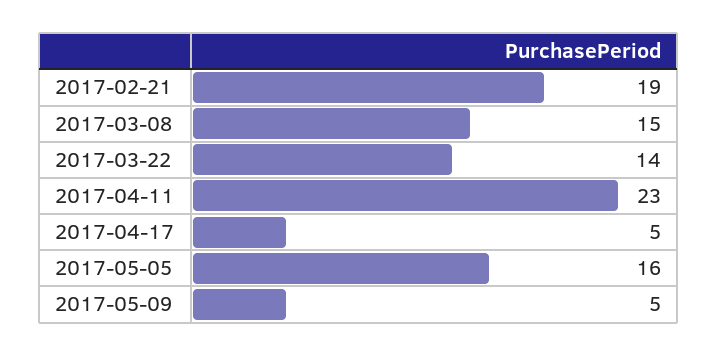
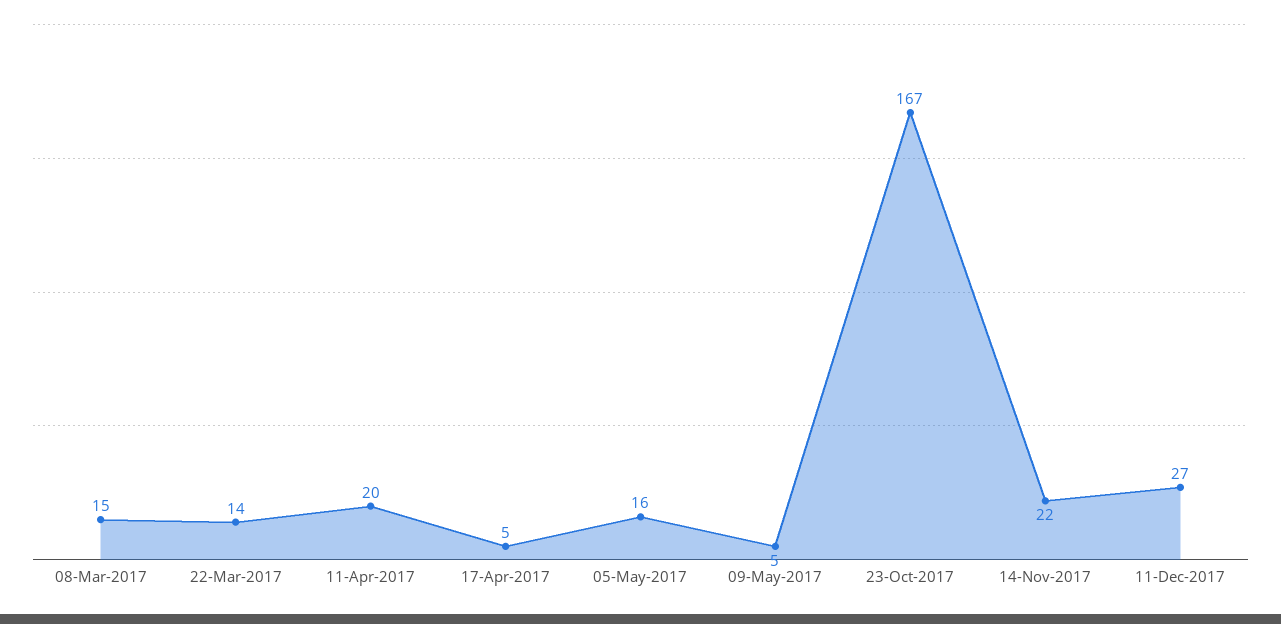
2017-02-21: 19 -> none
2017-04-11: 23 -> 20
23-Oct-2017: none -> 167
14-Nov-2017: none -> 22
11-Dec-2017: none -> 27

